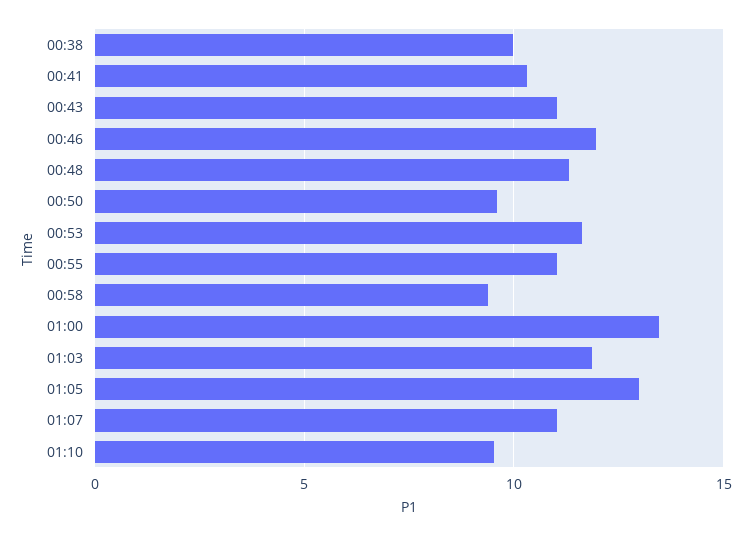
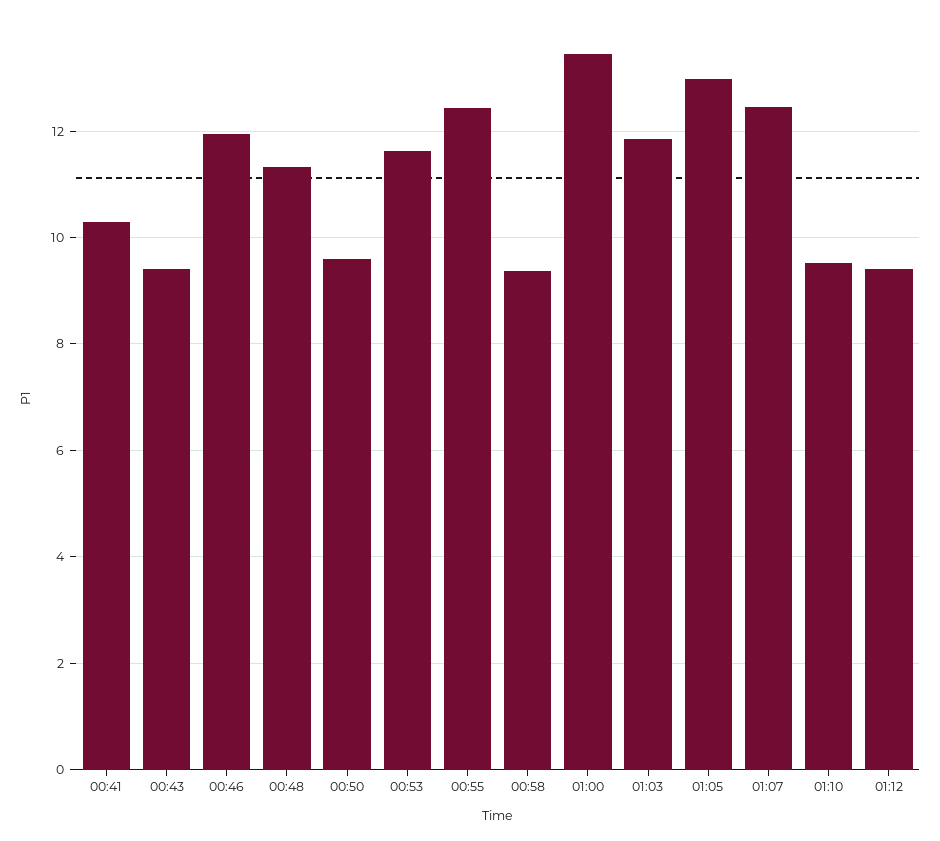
00:38: 10 -> none
00:43: 11 -> 9.4
00:55: 11 -> 12.4
01:07: 11 -> 12.4
01:12: none -> 9.4

